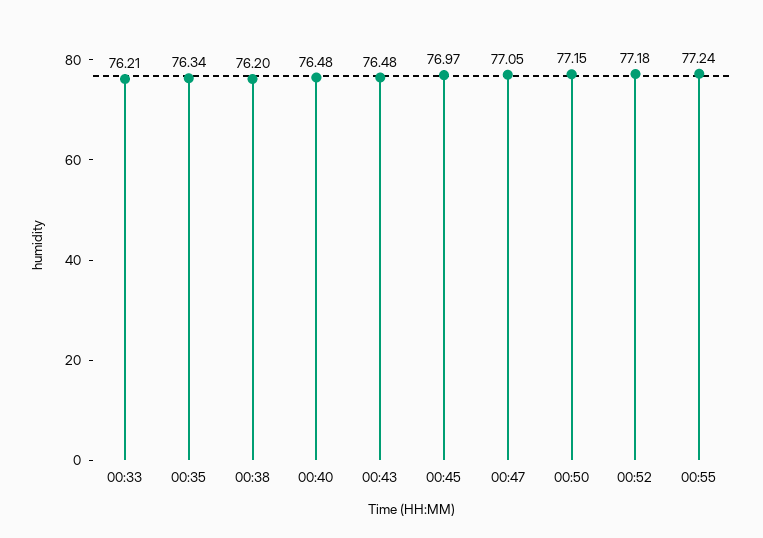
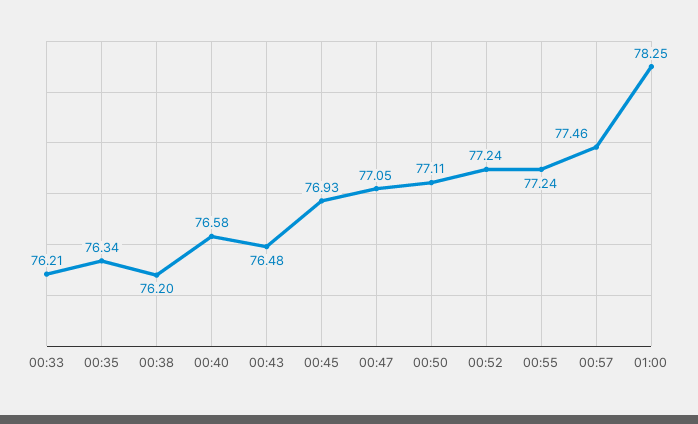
00:40: 76.48 -> 76.58
00:45: 76.97 -> 76.93
00:50: 77.15 -> 77.11
00:52: 77.18 -> 77.24
00:57: none -> 77.46
01:00: none -> 78.25

